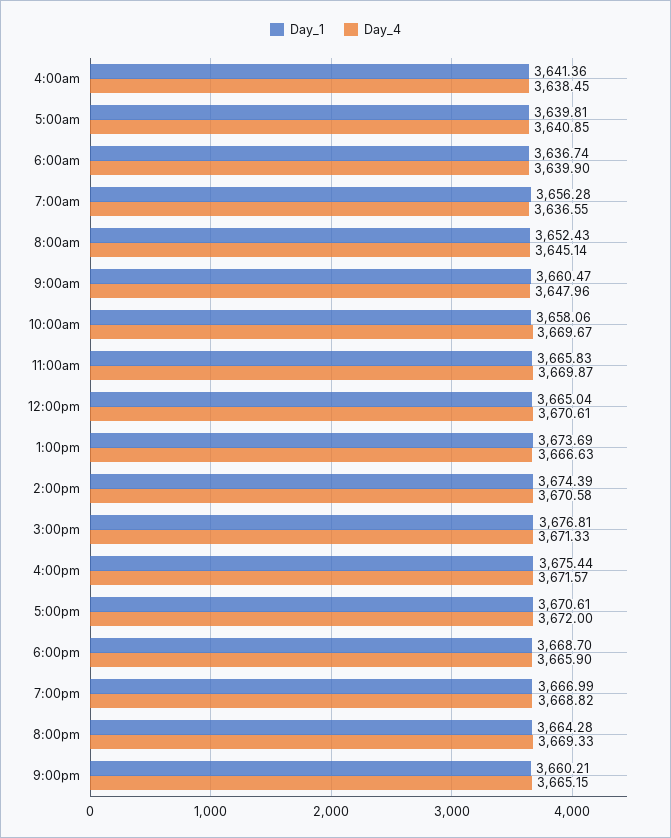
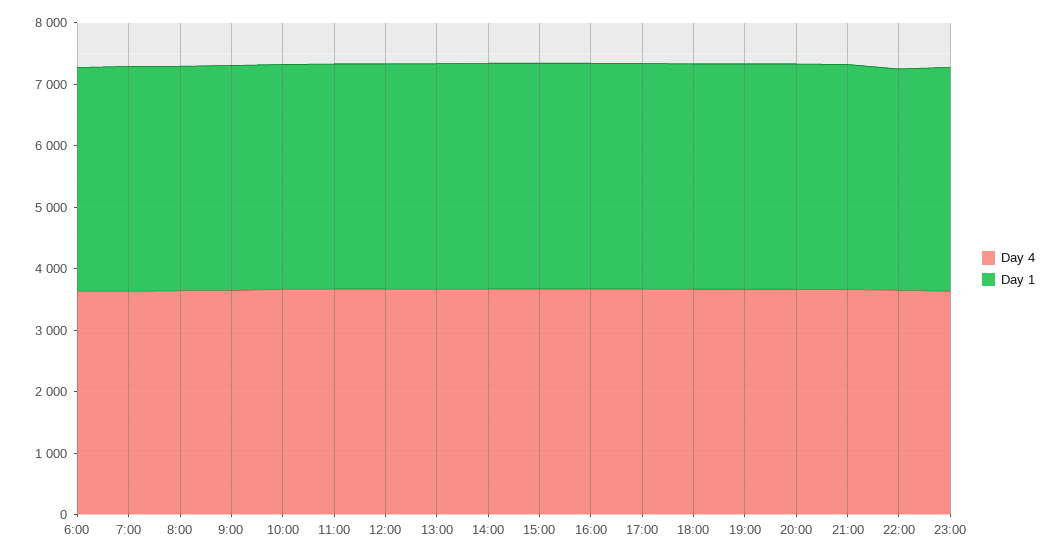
Day_1, 4:00am: 3641.36 -> none
Day_4, 4:00am: 3638.45 -> none
Day_1, 5:00am: 3639.81 -> none
Day_4, 5:00am: 3640.85 -> none
Day_4, 22:00: none -> 3600
Day_1, 22:00: none -> 3600
Day_4, 23:00: none -> 3600
Day_1, 23:00: none -> 3600

